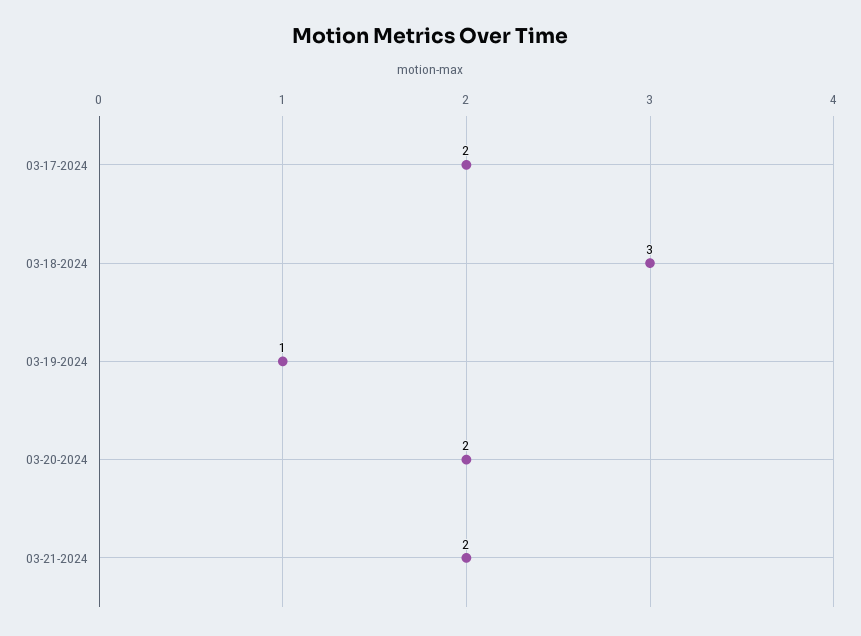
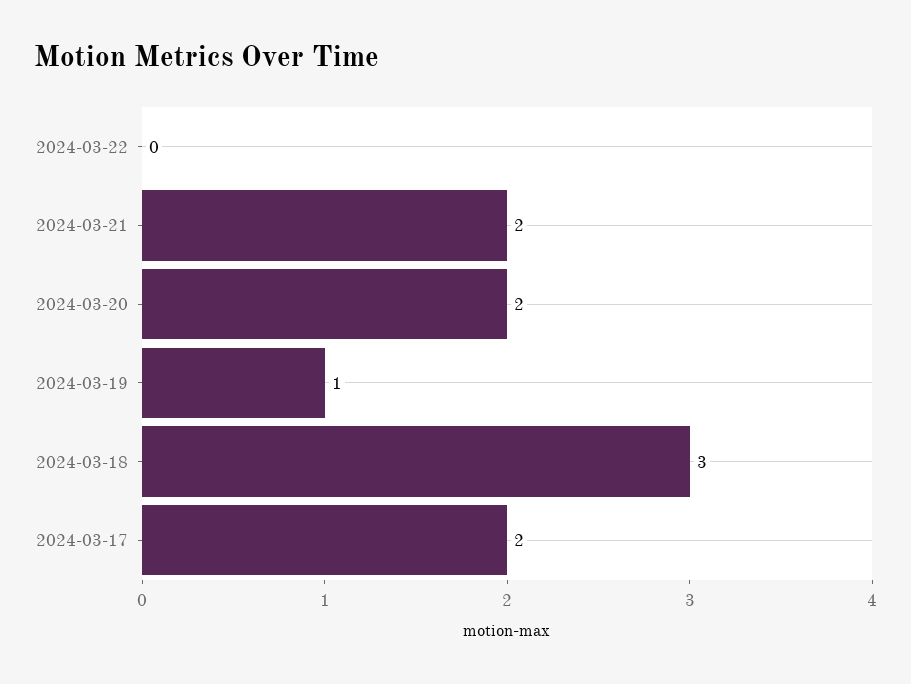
2024-03-22: none -> 0

